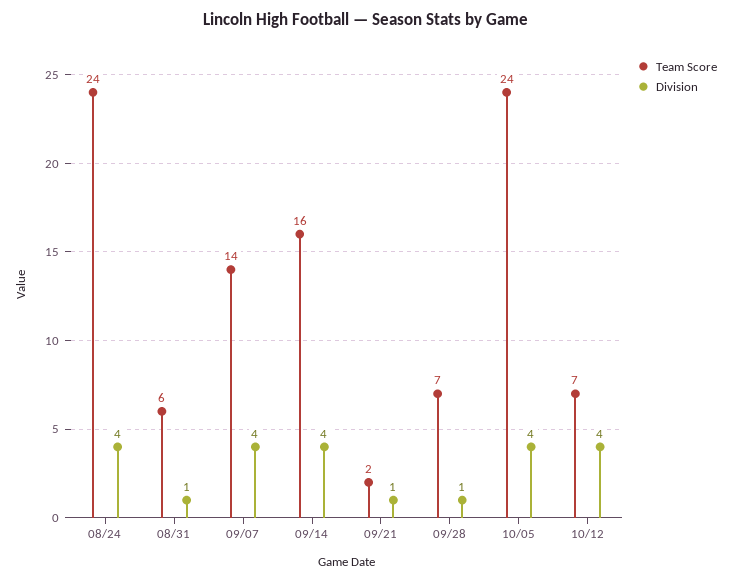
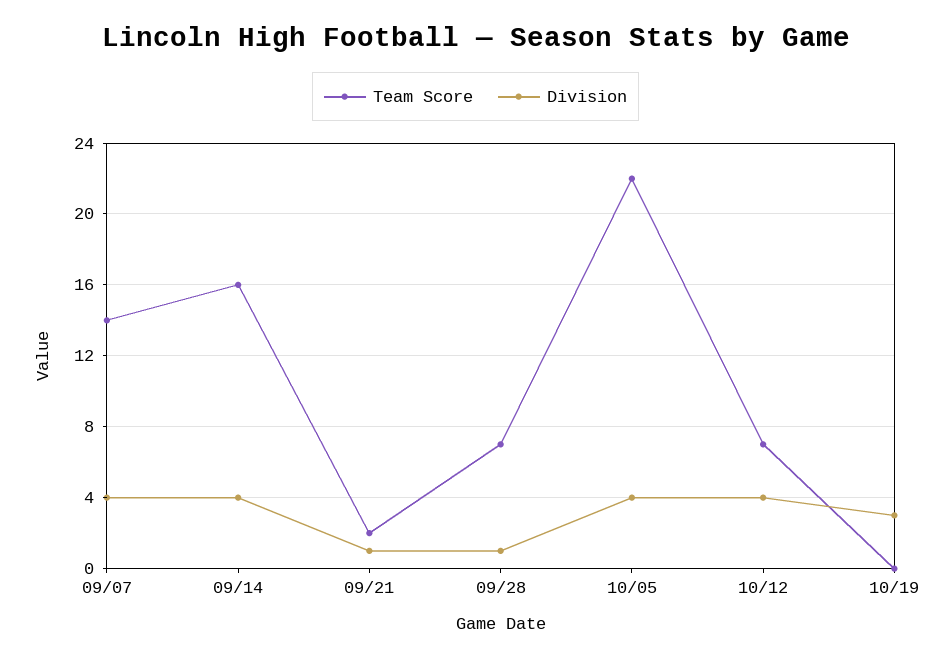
Team Score, 08/24: 24 -> none
Division, 08/24: 4 -> none
Team Score, 08/31: 6 -> none
Division, 08/31: 1 -> none
Team Score, 10/05: 24 -> 22
Team Score, 10/19: none -> 0
Division, 10/19: none -> 3

